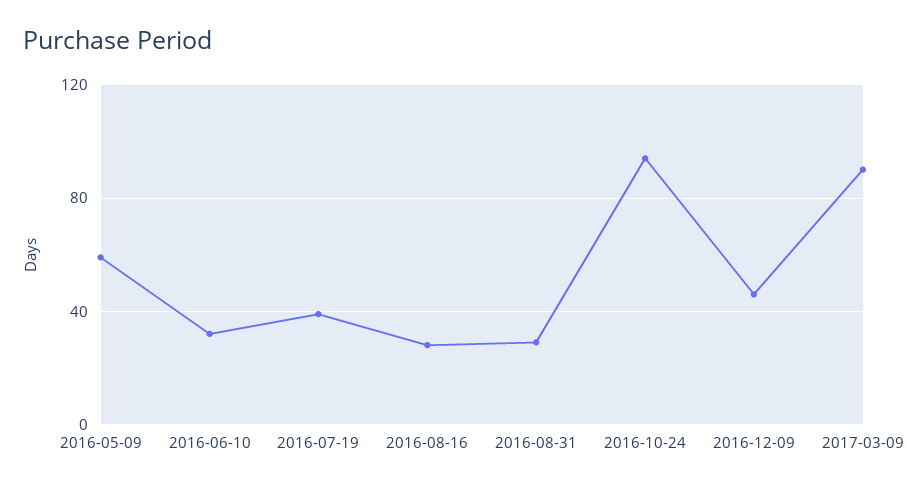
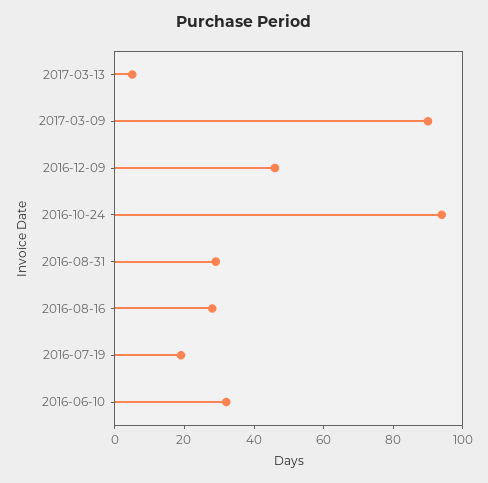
2016-05-09: 60 -> none
2016-07-19: 40 -> 20
2017-03-13: none -> 5

